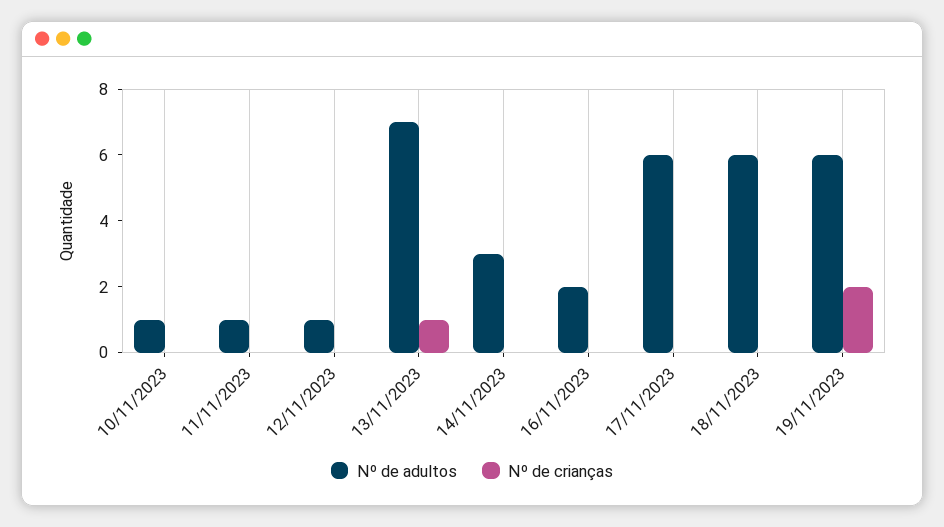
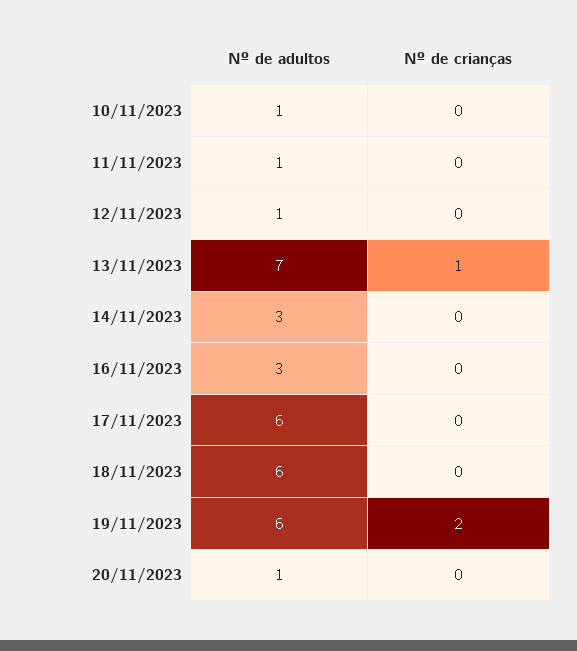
Nº de adultos, 16/11/2023: 2 -> 3
Nº de adultos, 20/11/2023: none -> 1
Nº de crianças, 20/11/2023: none -> 0

